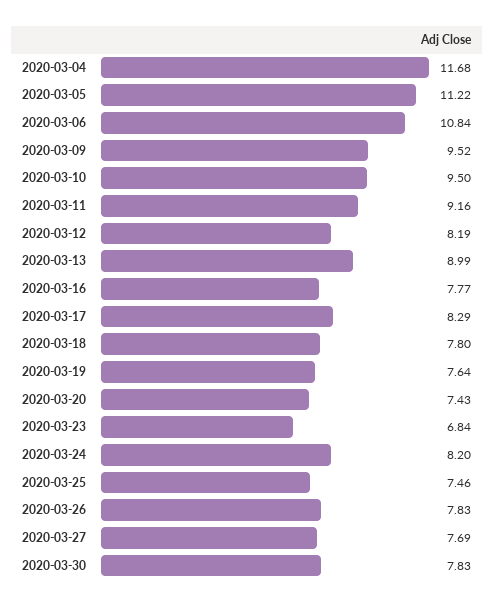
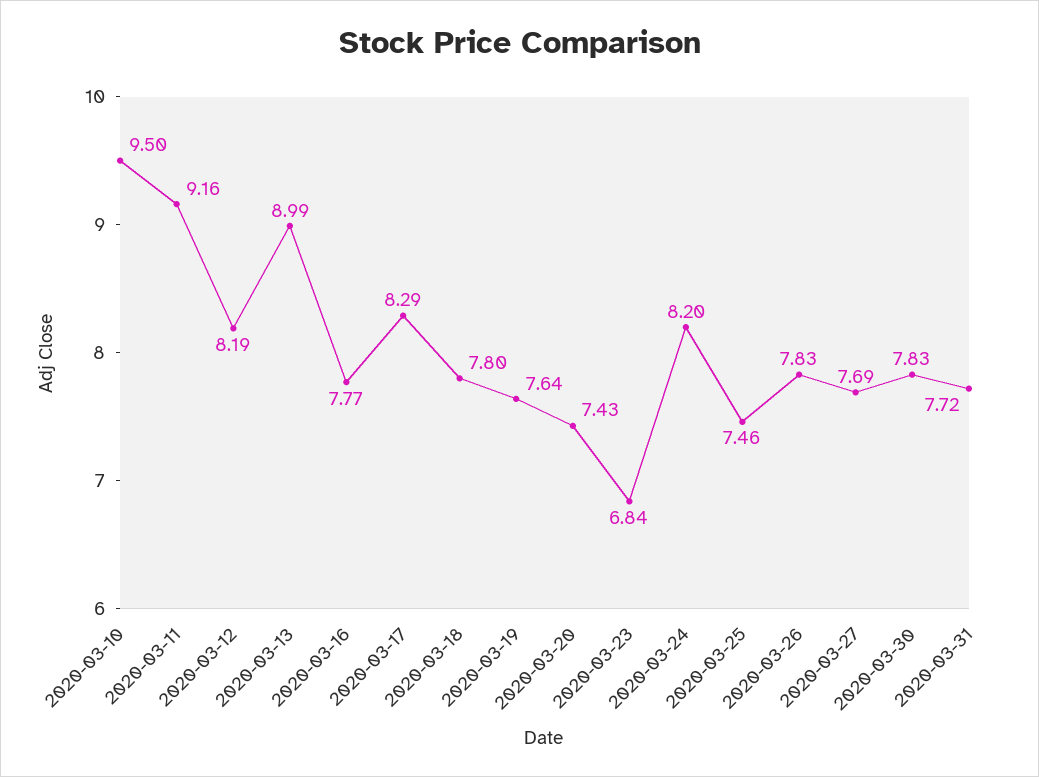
2020-03-04: 11.68 -> none
2020-03-05: 11.22 -> none
2020-03-06: 10.84 -> none
2020-03-09: 9.52 -> none
2020-03-31: none -> 7.72

